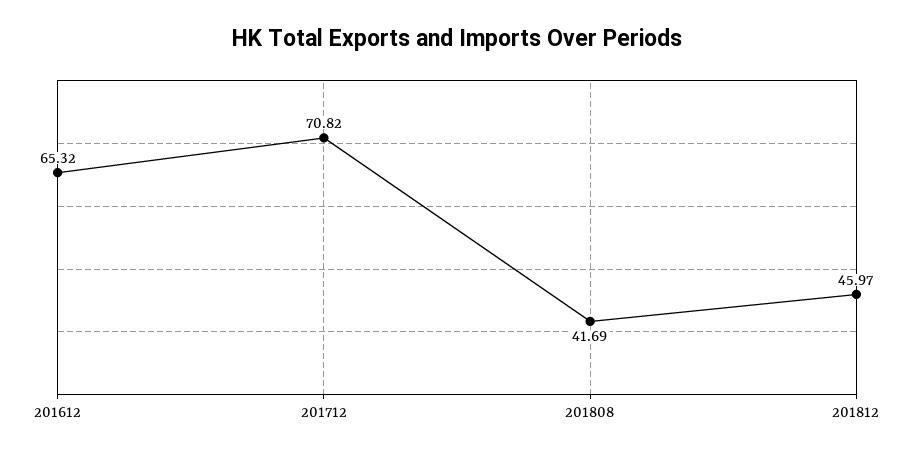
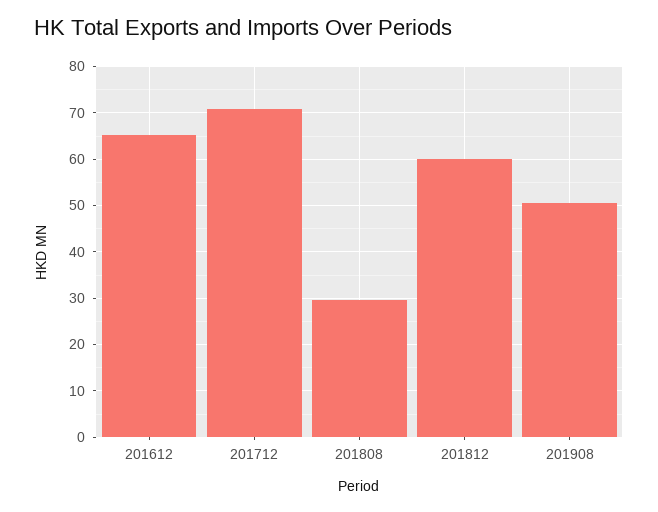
201808: 41.69 -> 30
201812: 45.97 -> 60
201908: none -> 50

